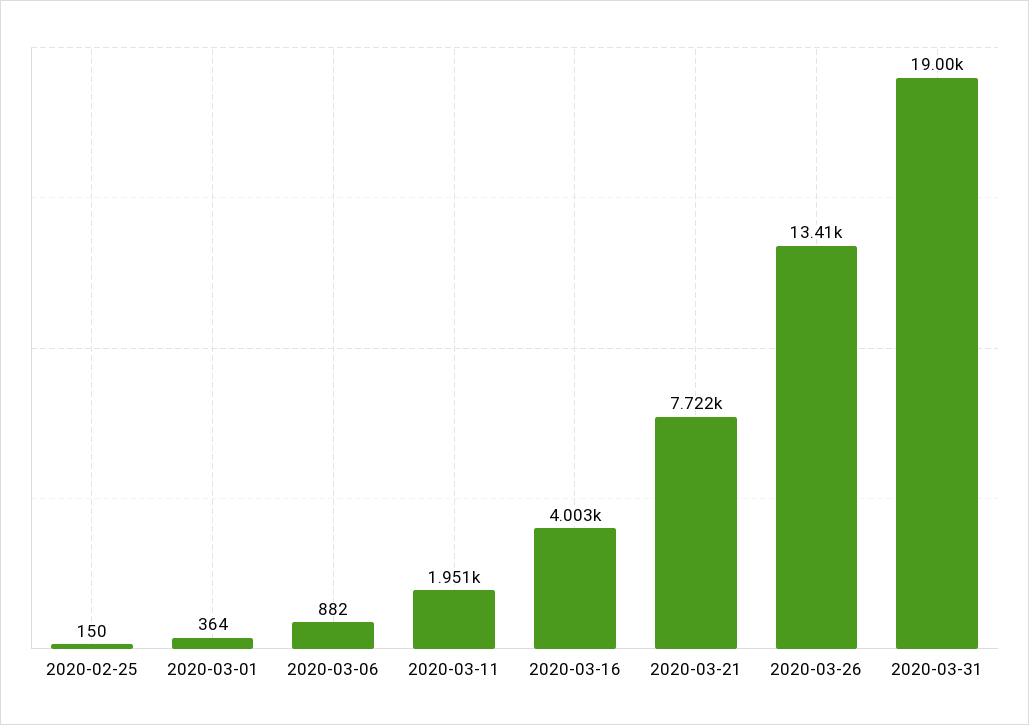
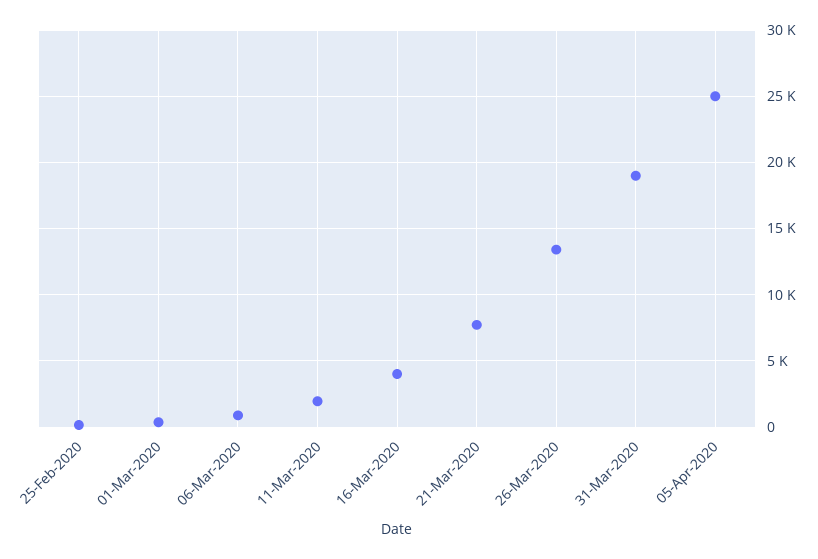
05-Apr-2020: none -> 25000

